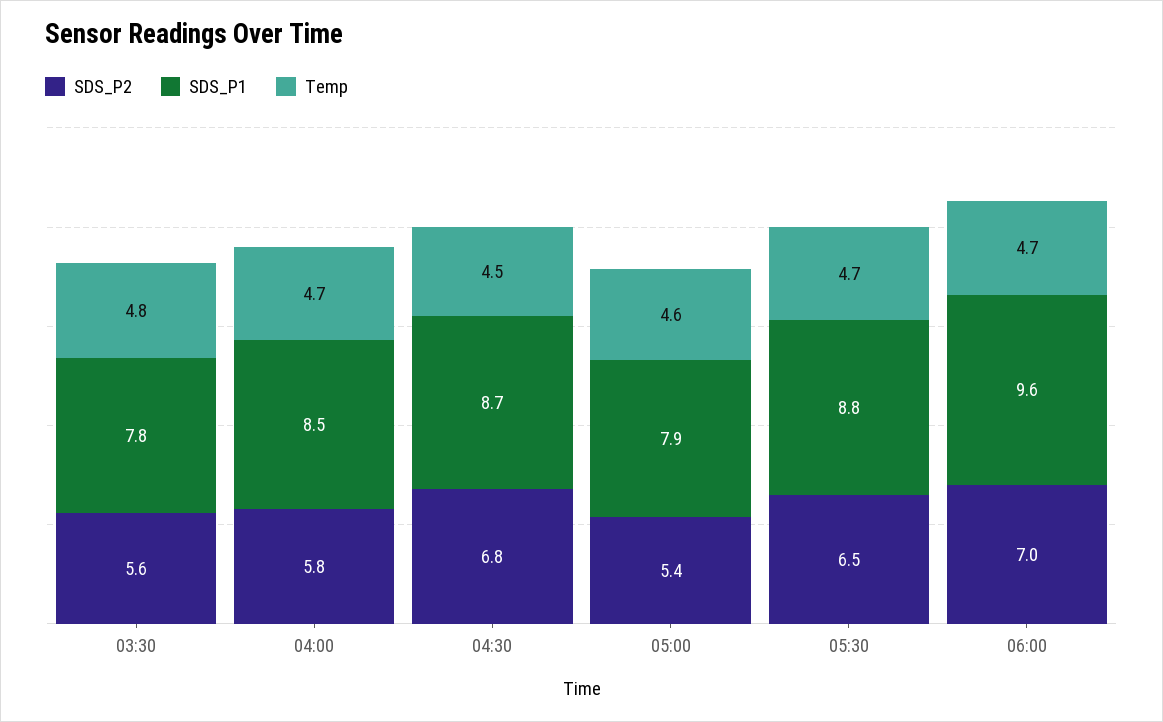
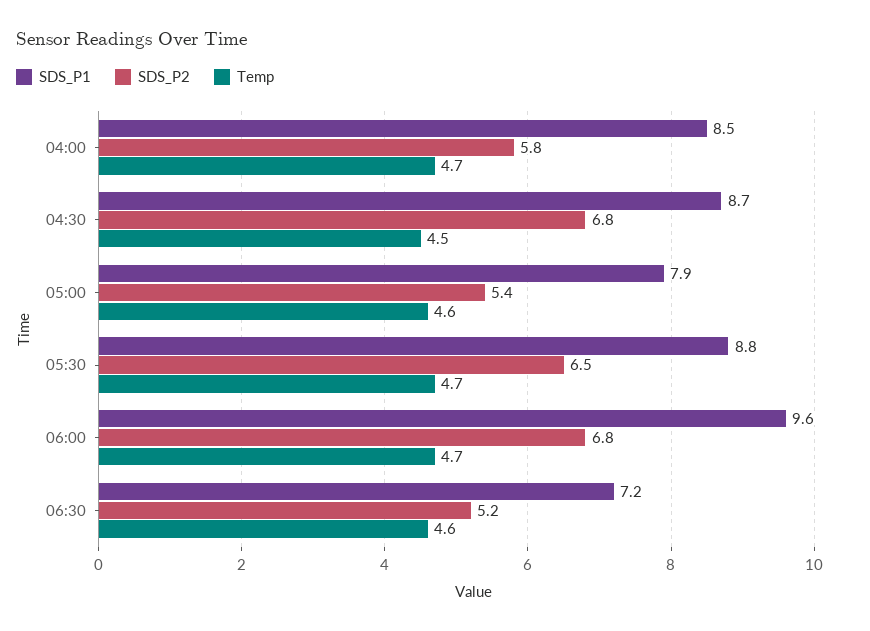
SDS_P2, 03:30: 5.6 -> none
SDS_P1, 03:30: 7.8 -> none
Temp, 03:30: 4.8 -> none
SDS_P2, 06:00: 7 -> 6.8
SDS_P1, 06:30: none -> 7.2
SDS_P2, 06:30: none -> 5.2
Temp, 06:30: none -> 4.6

